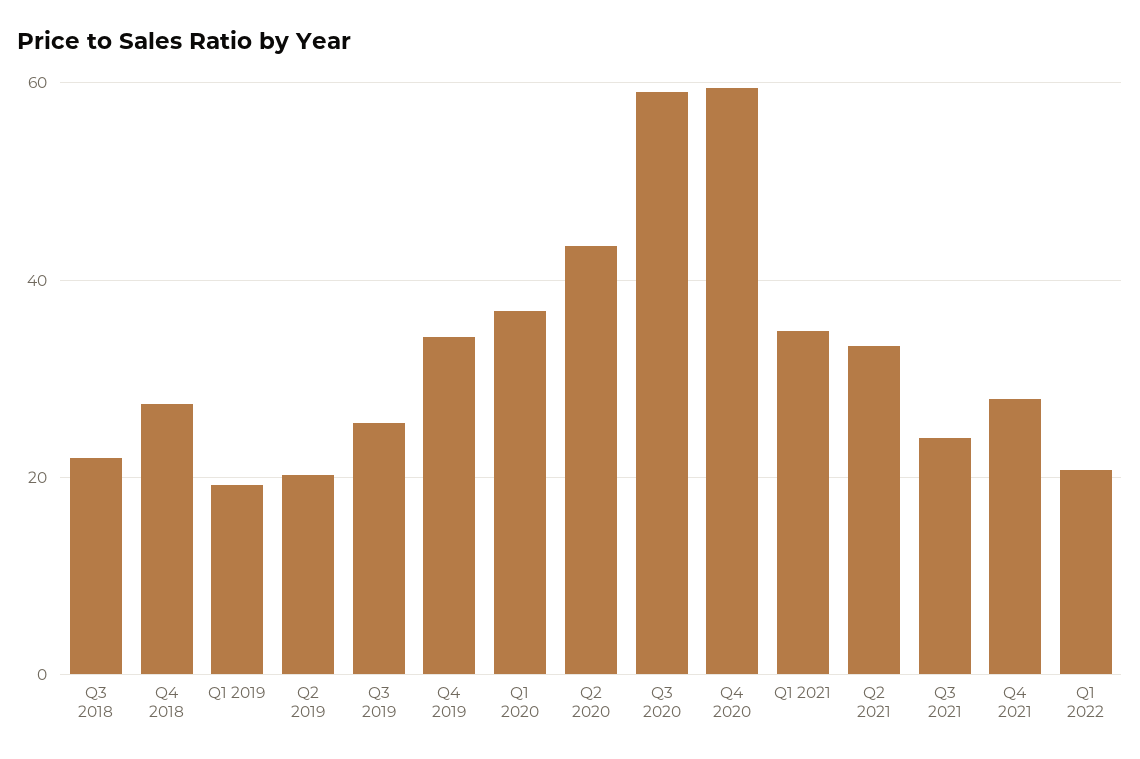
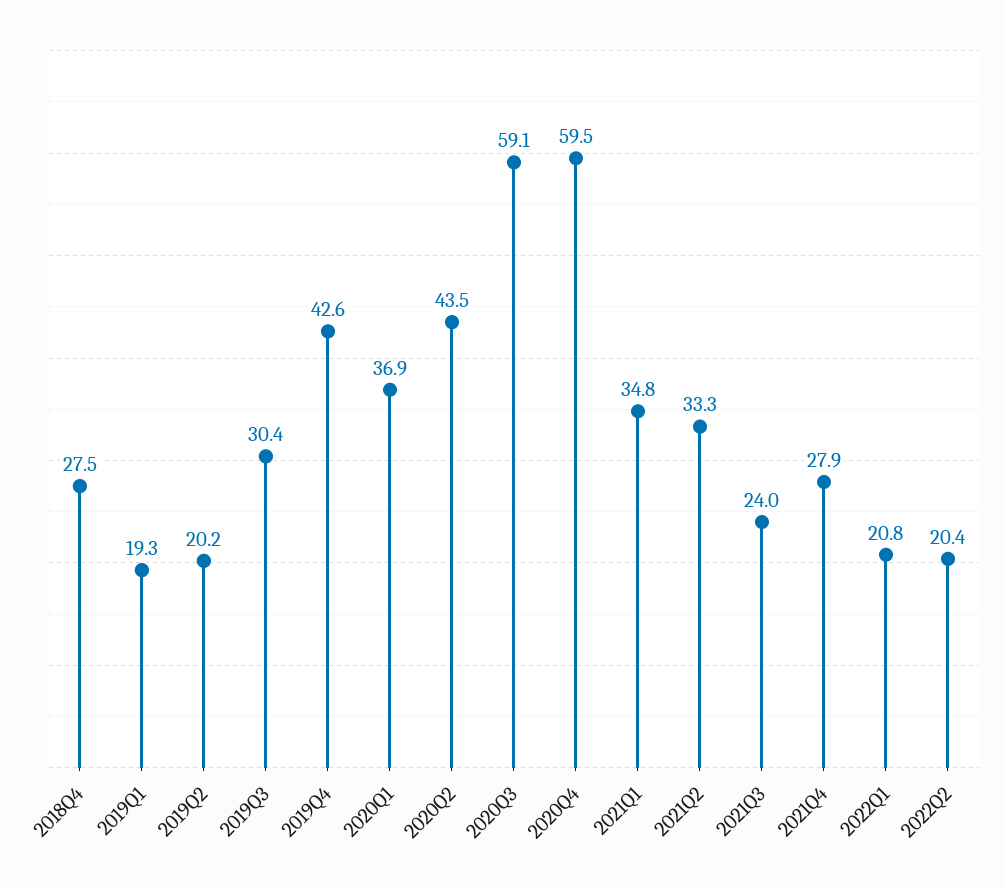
Q3 2018: 22 -> none
Q3 2019: 26 -> 30.4
Q4 2019: 34 -> 42.6
2022Q2: none -> 20.4

